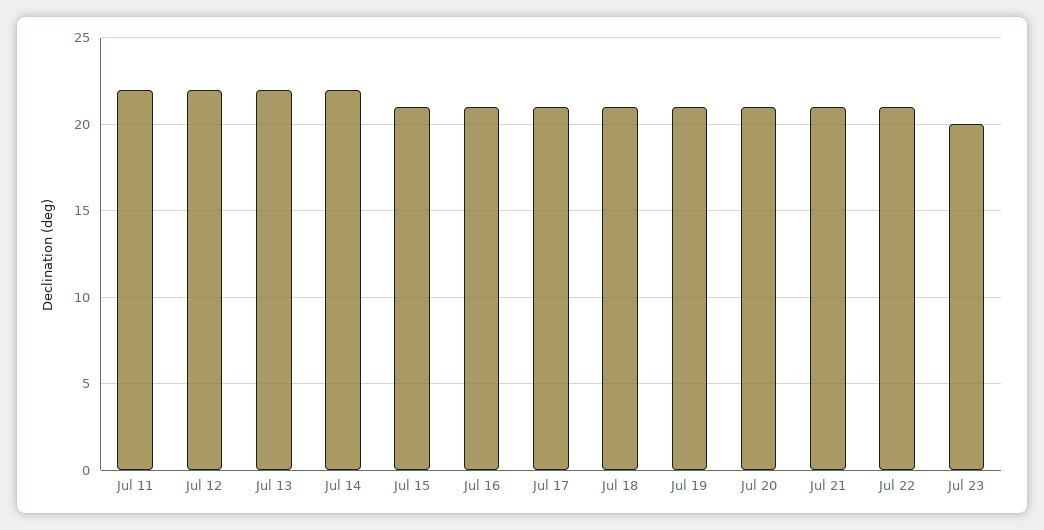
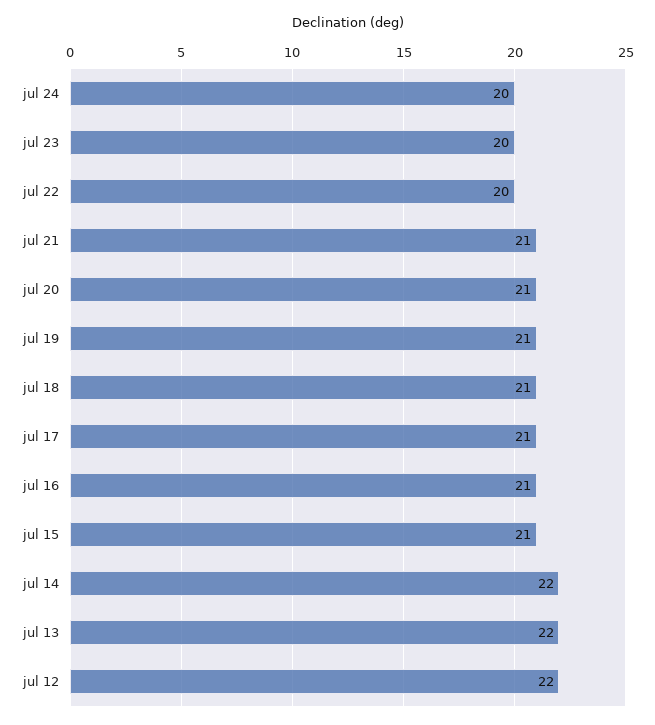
Jul 11: 22 -> none
Jul 22: 21 -> 20
jul 24: none -> 20

